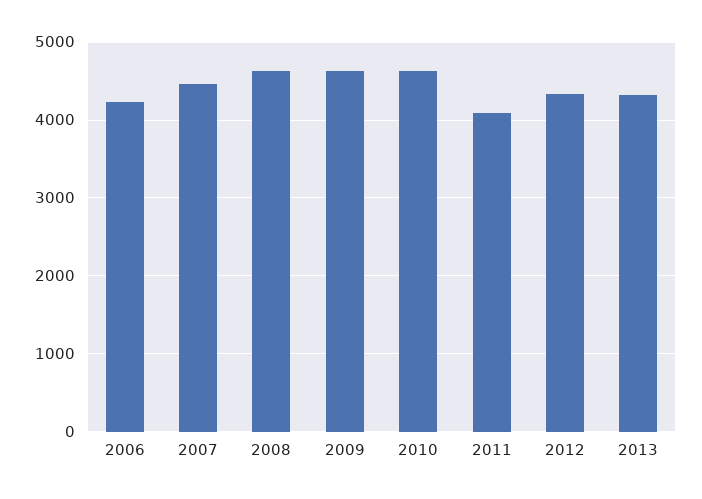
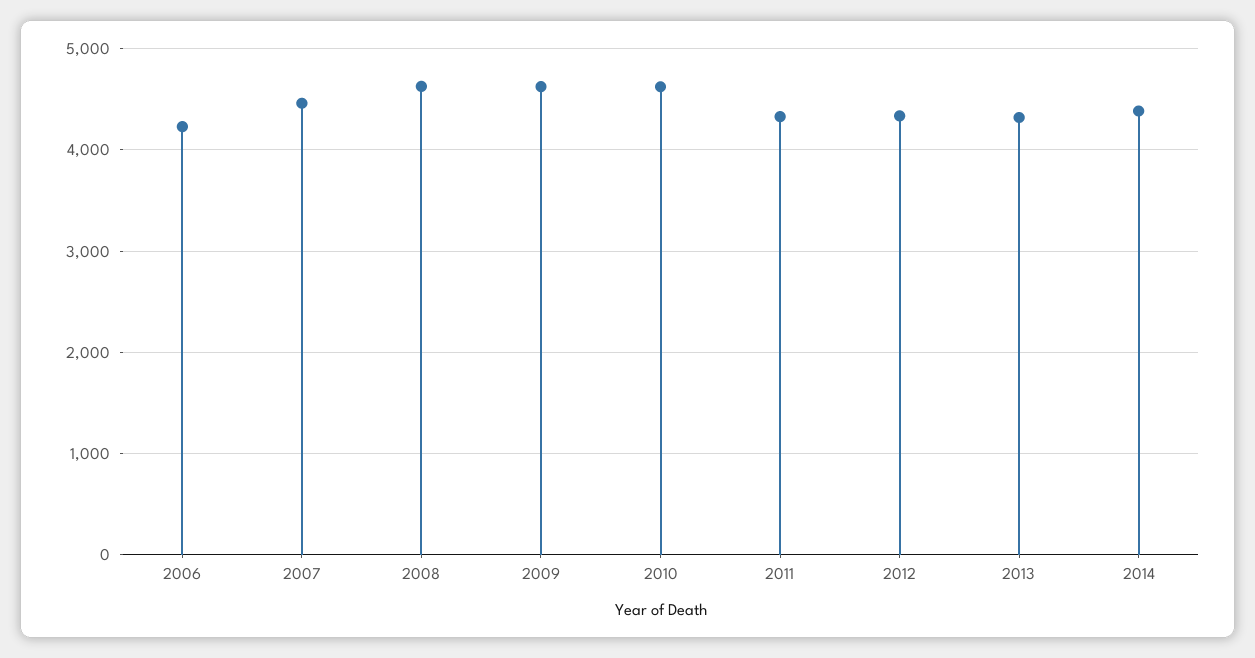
2011: 4100 -> 4300
2014: none -> 4400

